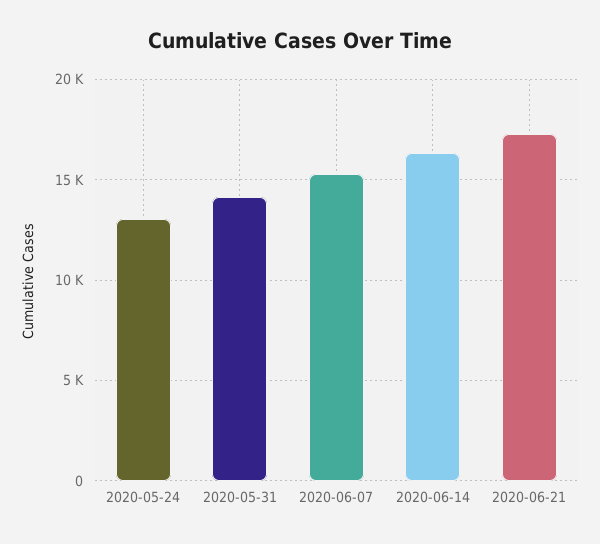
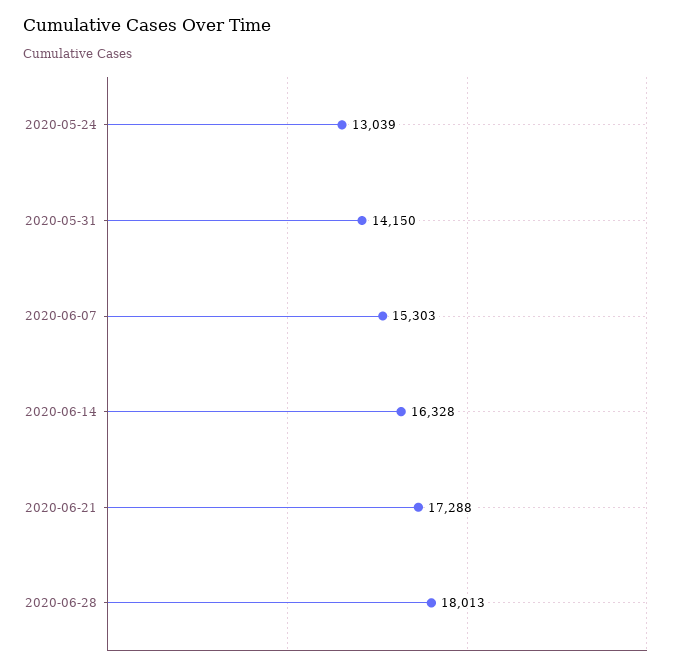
2020-06-28: none -> 18013

